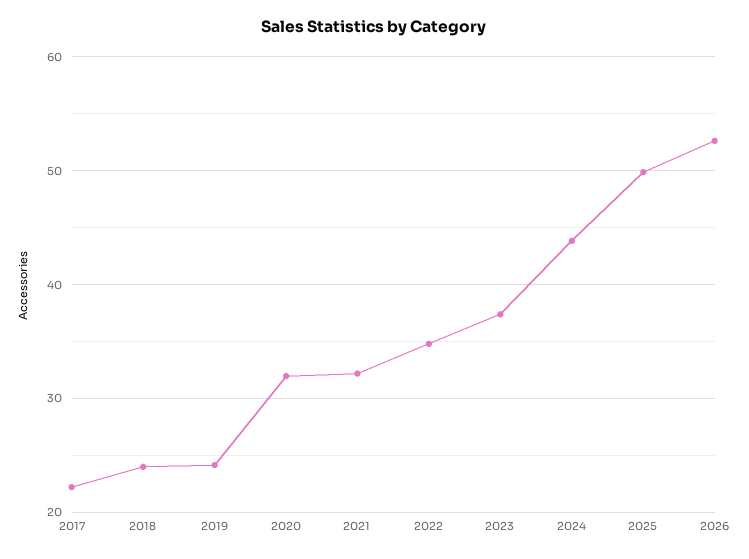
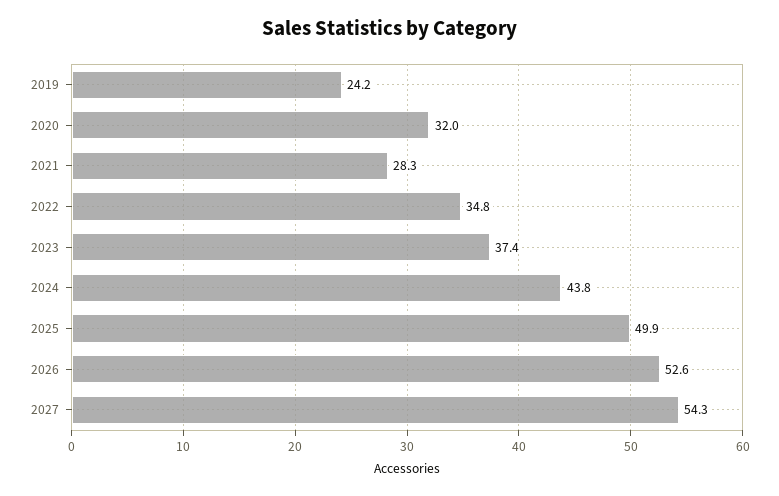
2017: 22 -> none
2018: 24 -> none
2021: 32 -> 28.3
2027: none -> 54.3

